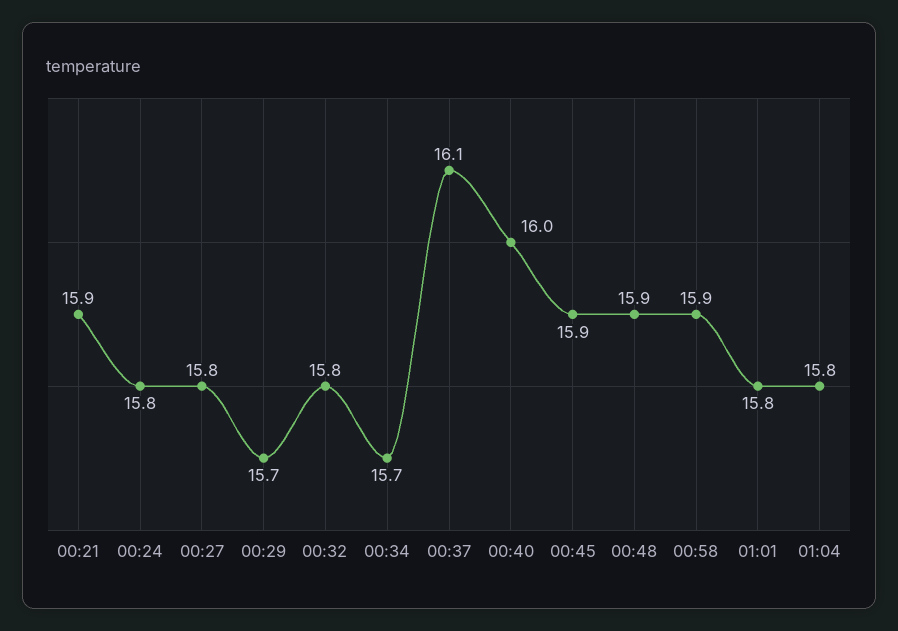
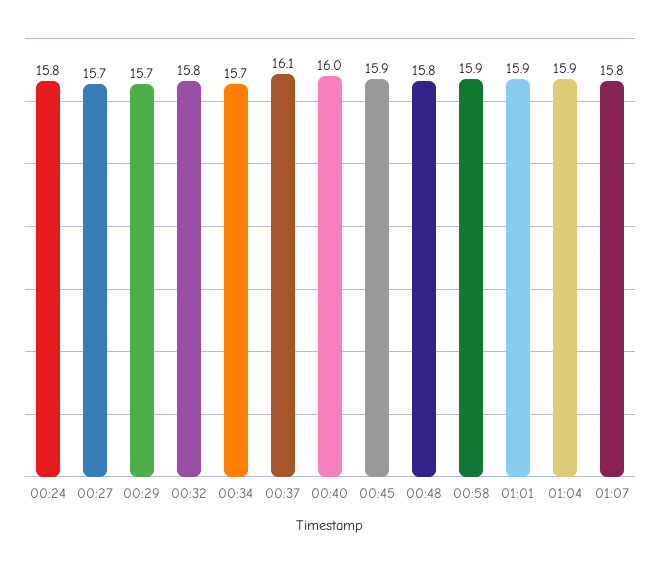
00:21: 15.9 -> none
00:27: 15.8 -> 15.7
00:48: 15.9 -> 15.8
01:01: 15.8 -> 15.9
01:04: 15.8 -> 15.9
01:07: none -> 15.8

